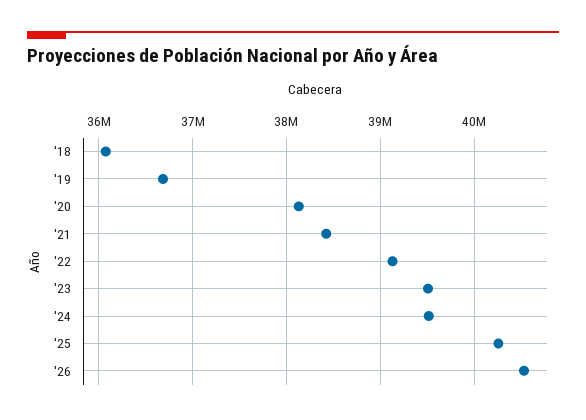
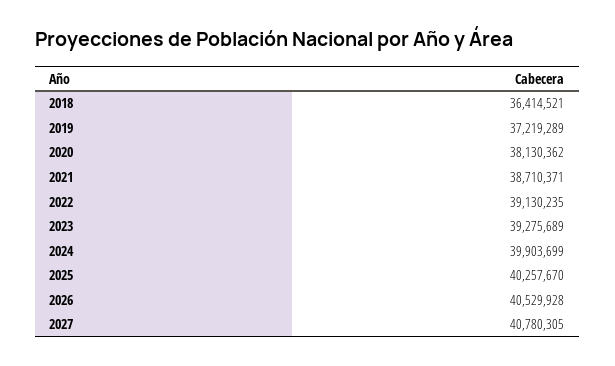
'18: 36100000 -> 36414521
'19: 36700000 -> 37219289
'21: 38400000 -> 38710371
'23: 39500000 -> 39275689
'24: 39500000 -> 39903699
2027: none -> 40780305

